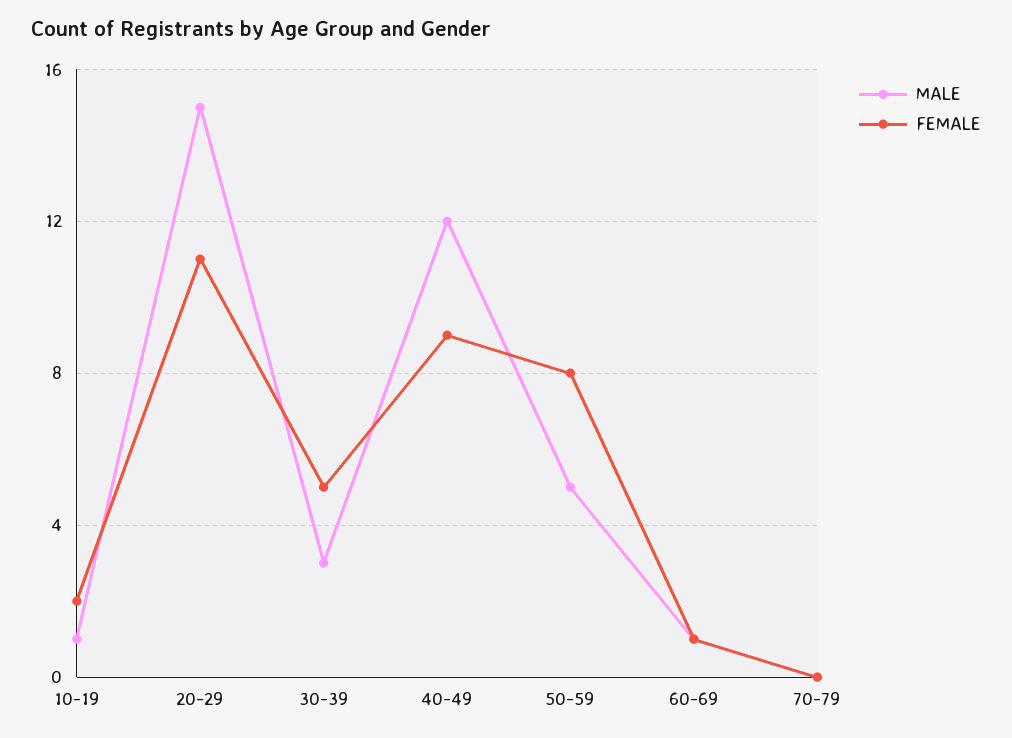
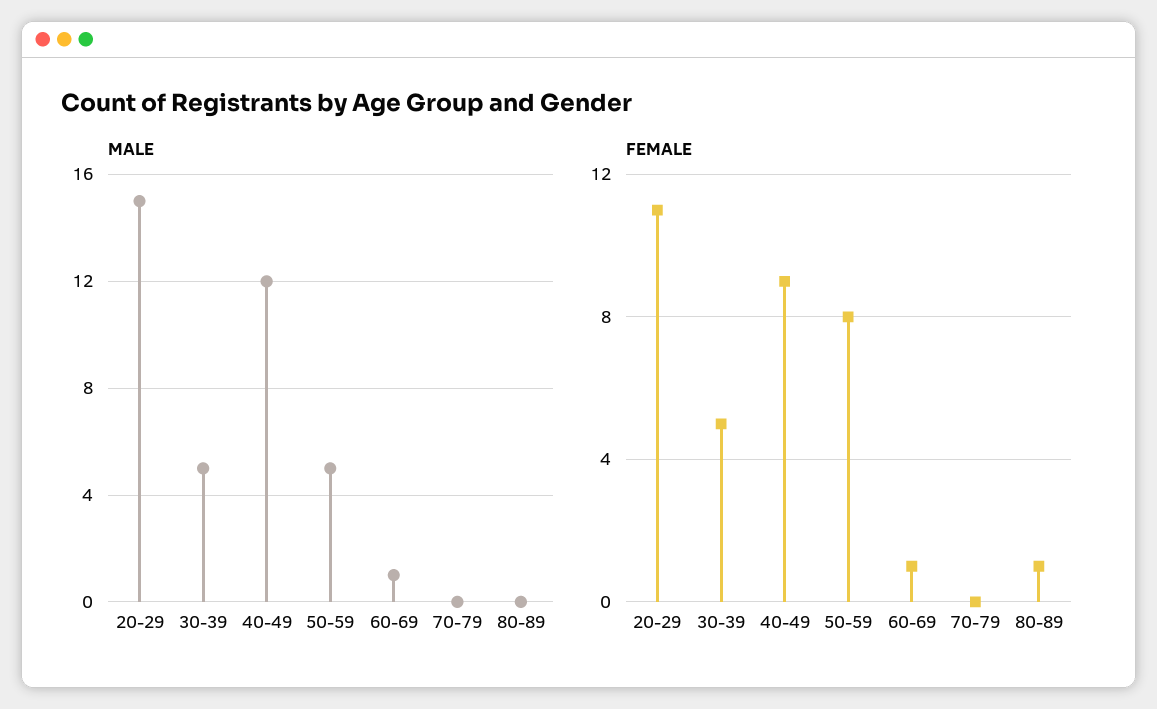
MALE, 10-19: 1 -> none
FEMALE, 10-19: 2 -> none
MALE, 30-39: 3 -> 5
MALE, 80-89: none -> 0
FEMALE, 80-89: none -> 1

